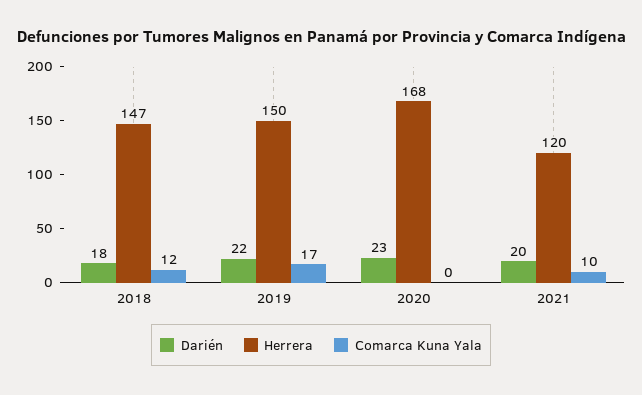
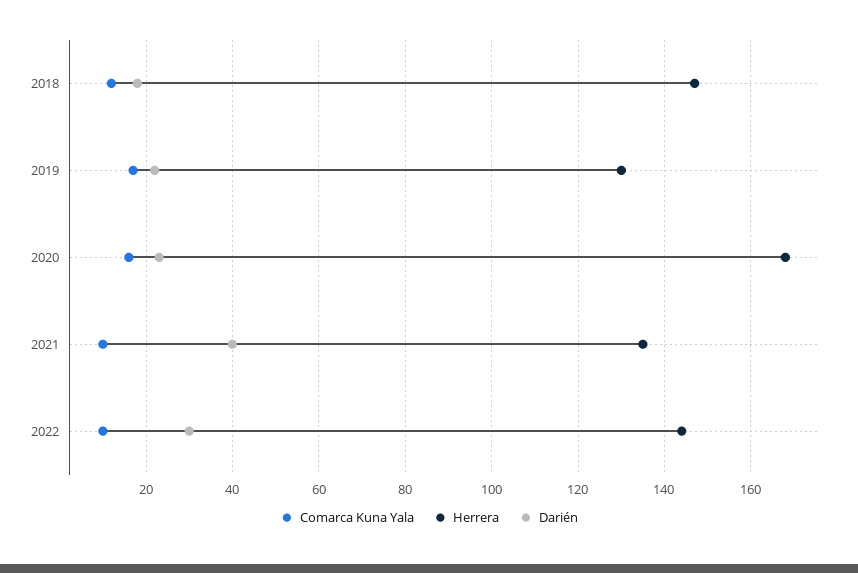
Herrera, 2019: 150 -> 130
Comarca Kuna Yala, 2020: 0 -> 15
Darién, 2021: 20 -> 40
Herrera, 2021: 120 -> 135
Comarca Kuna Yala, 2022: none -> 10
Herrera, 2022: none -> 145
Darién, 2022: none -> 30

